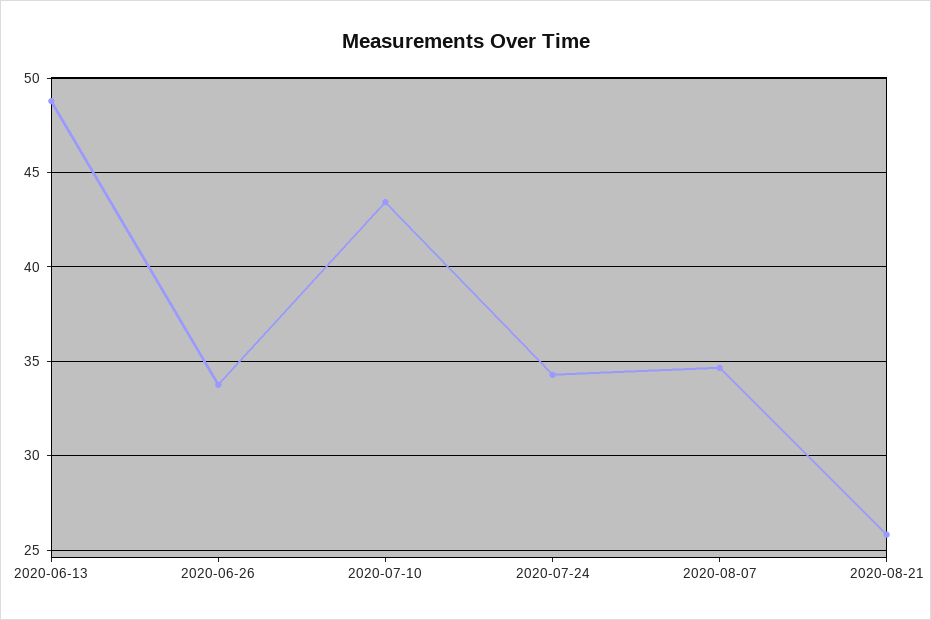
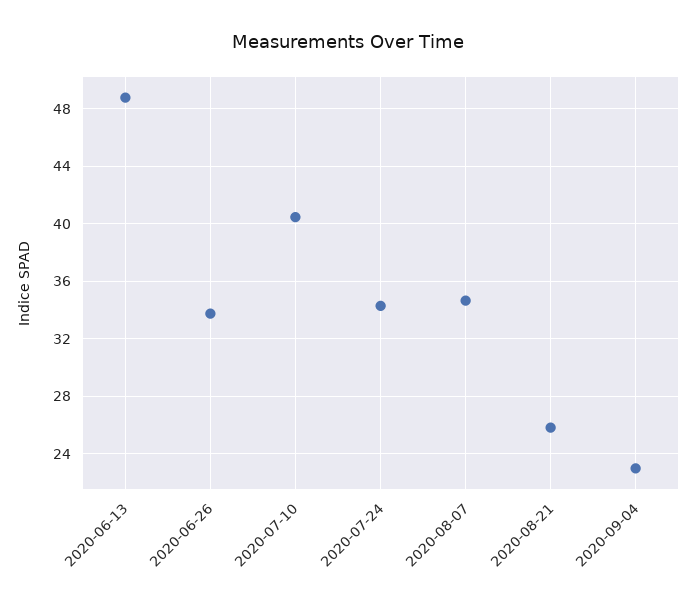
2020-07-10: 43.5 -> 40.5
2020-09-04: none -> 23

